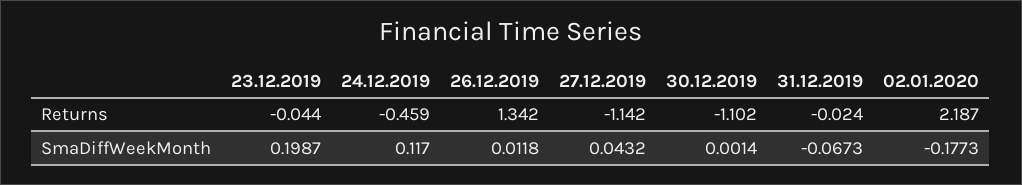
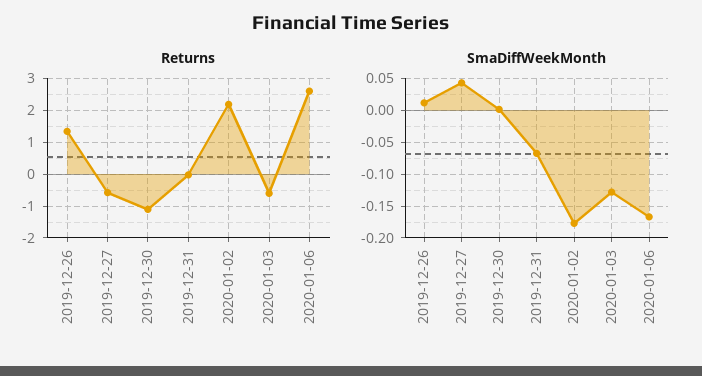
Returns, 23.12.2019: -0.044 -> none
Returns, 24.12.2019: -0.459 -> none
Returns, 27.12.2019: -1.142 -> -0.6
SmaDiffWeekMonth, 23.12.2019: 0.1987 -> none
SmaDiffWeekMonth, 24.12.2019: 0.117 -> none
Returns, 2020-01-03: none -> -0.6
Returns, 2020-01-06: none -> 2.6
SmaDiffWeekMonth, 2020-01-03: none -> -0.13
SmaDiffWeekMonth, 2020-01-06: none -> -0.17

